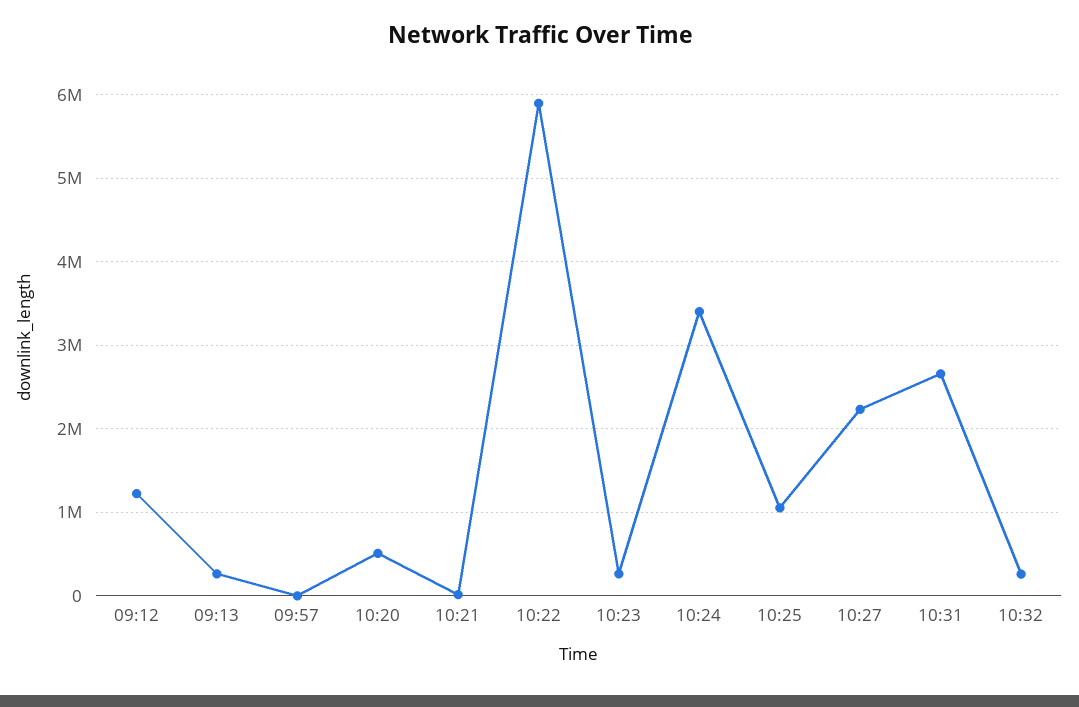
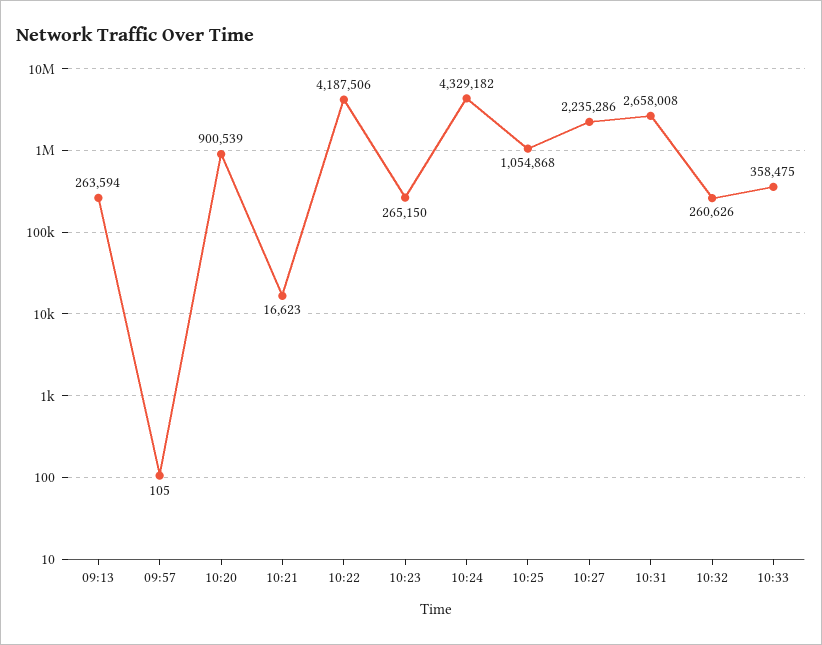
09:12: 1200000 -> none
10:20: 500000 -> 900539
10:22: 5900000 -> 4187506
10:24: 3400000 -> 4329182
10:33: none -> 358475

